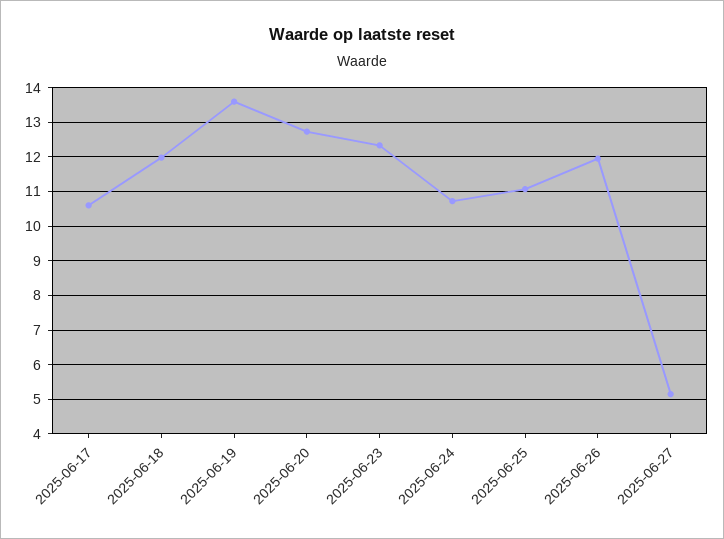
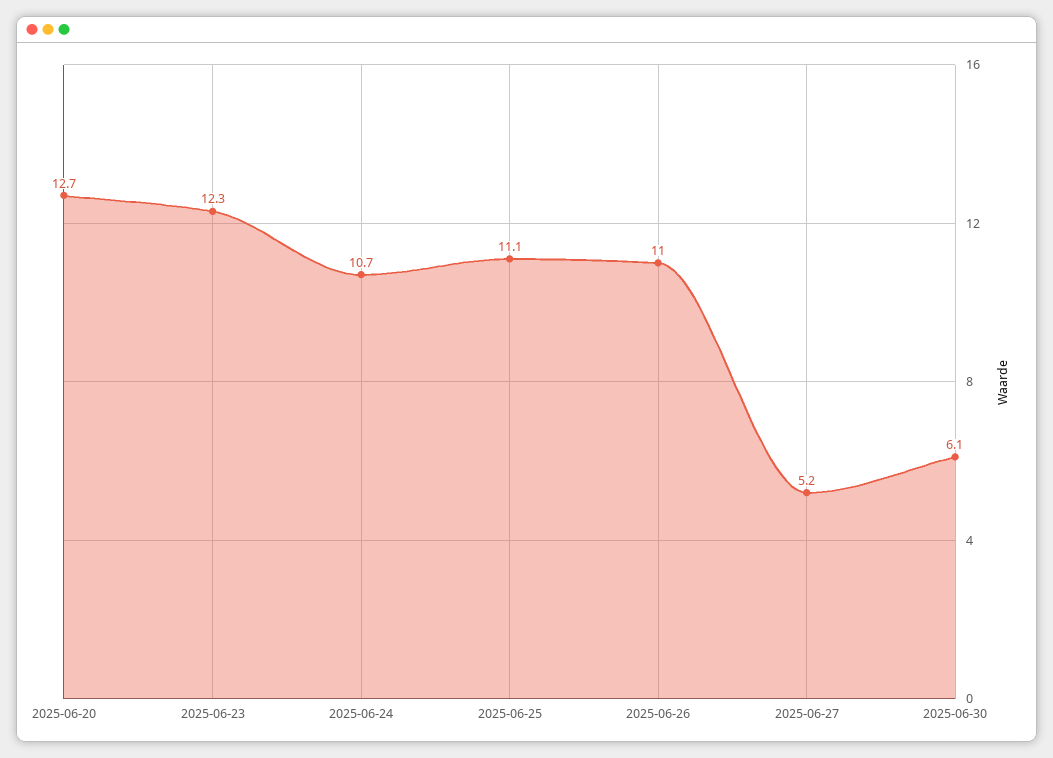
2025-06-17: 10.6 -> none
2025-06-18: 12 -> none
2025-06-19: 13.6 -> none
2025-06-26: 12 -> 11
2025-06-30: none -> 6.1

